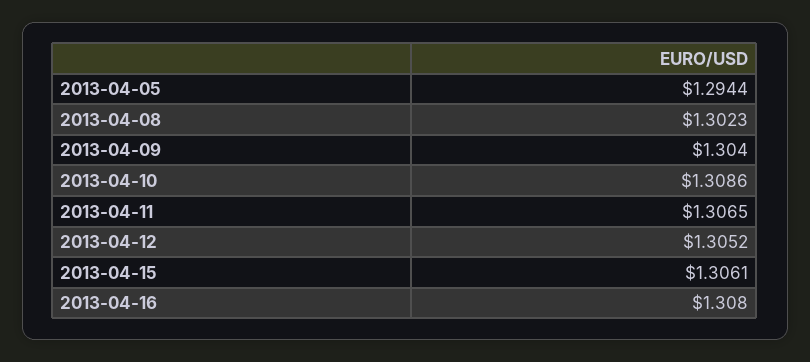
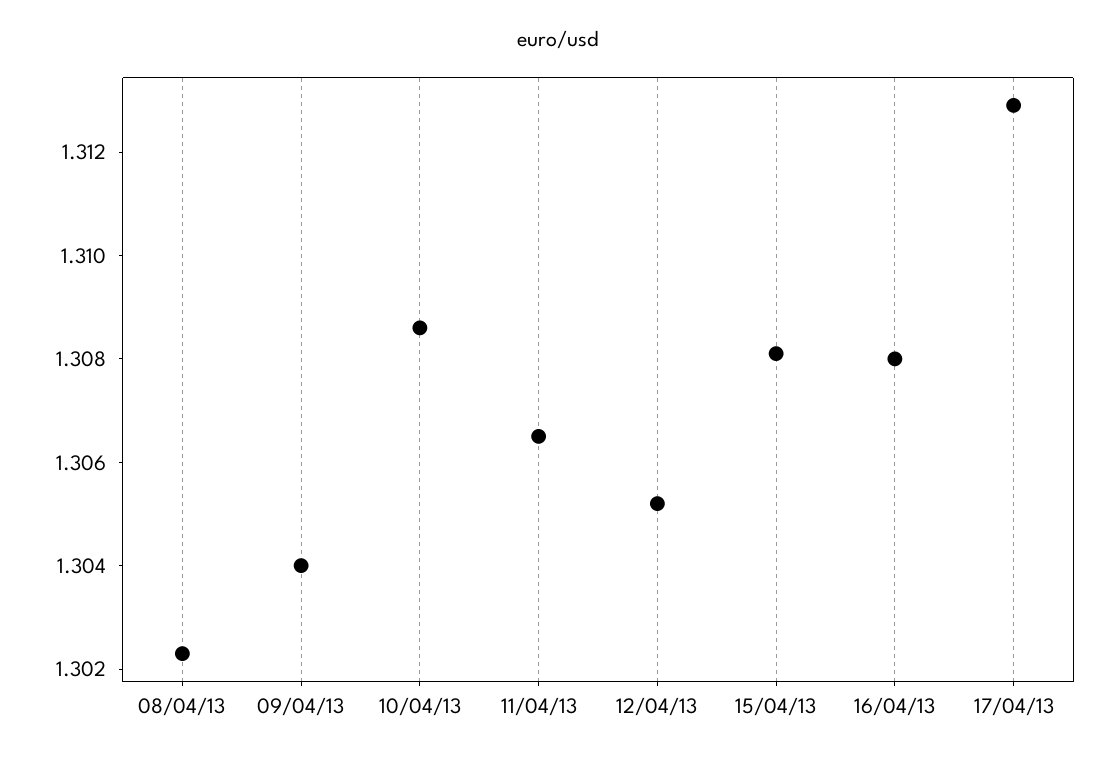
2013-04-05: 1.2944 -> none
2013-04-15: 1.3061 -> 1.308
17/04/13: none -> 1.313

